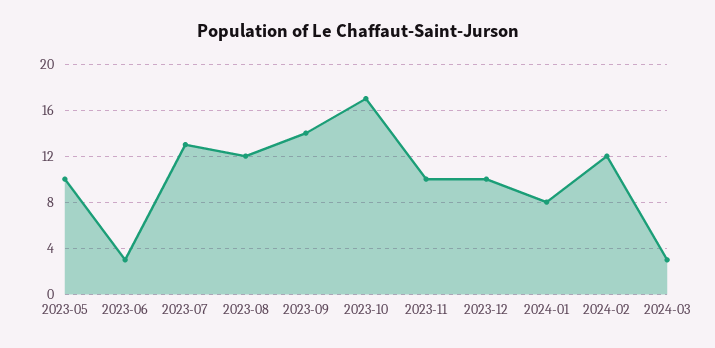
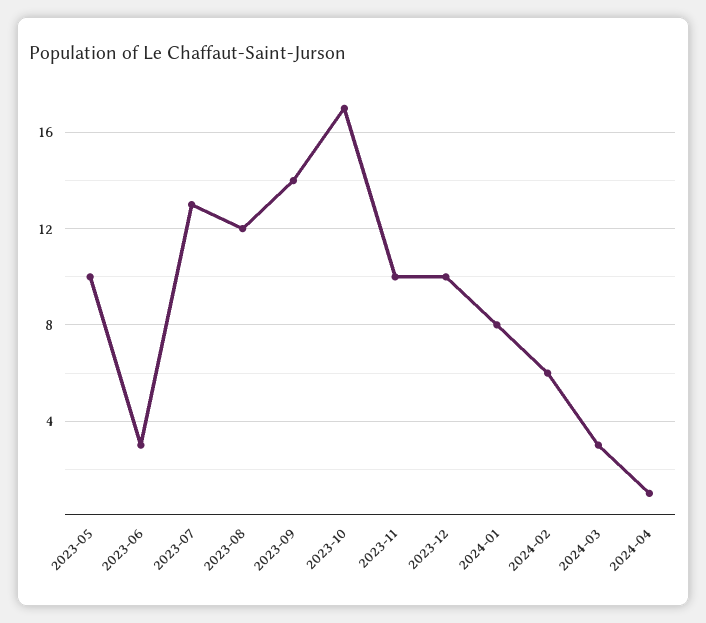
2024-02: 12 -> 6
2024-04: none -> 1

